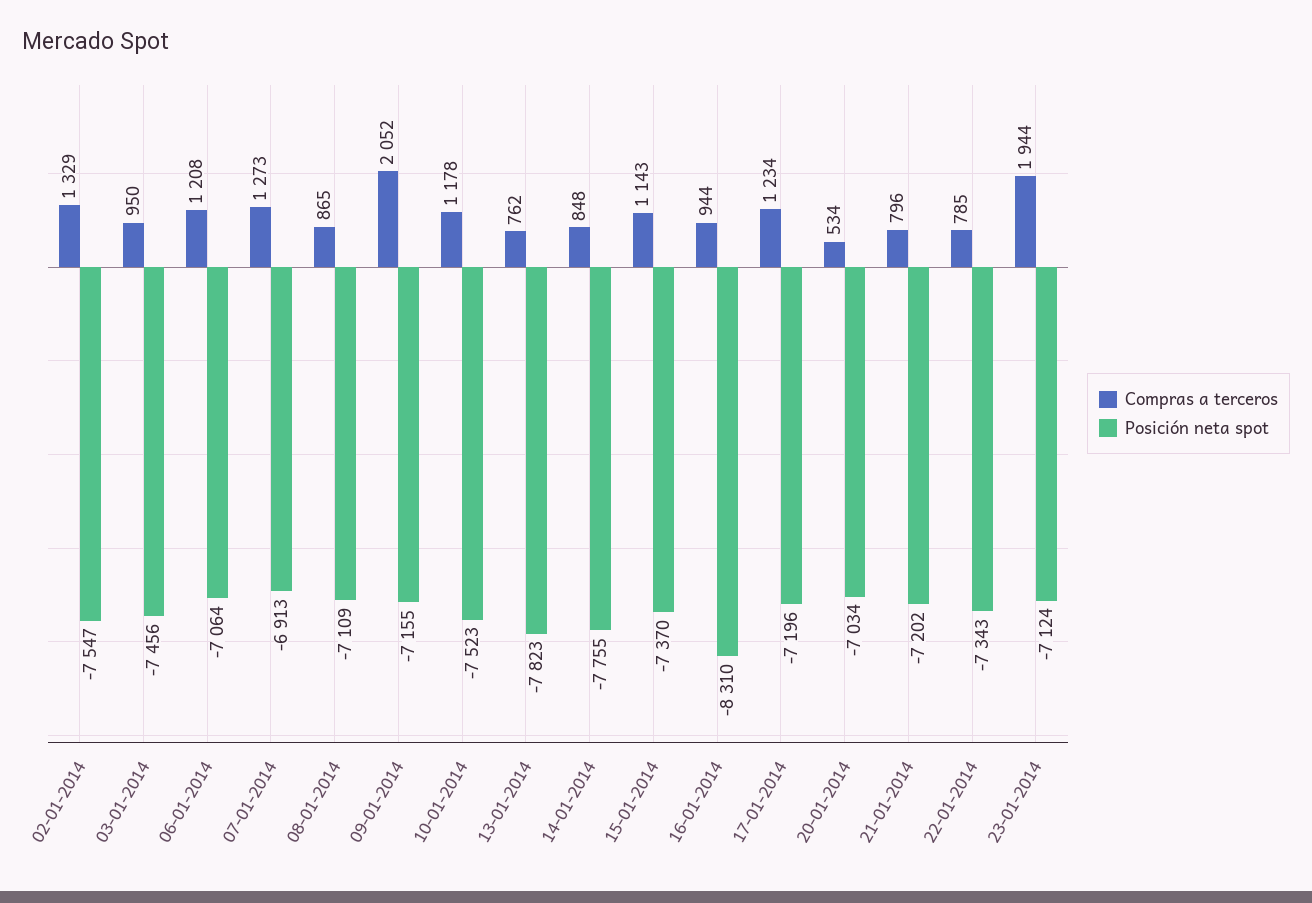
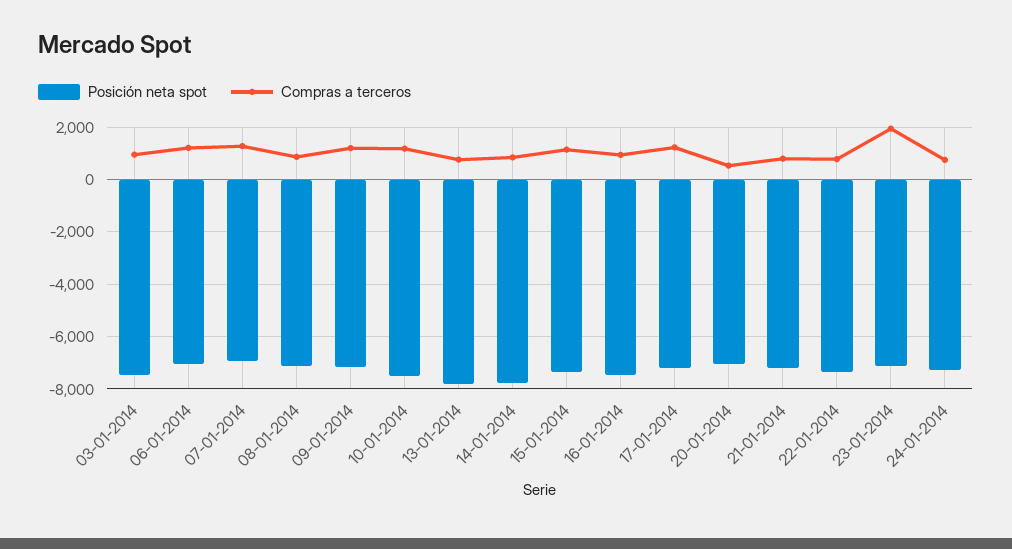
Compras a terceros, 02-01-2014: 1329 -> none
Posición neta spot, 02-01-2014: -7547 -> none
Compras a terceros, 09-01-2014: 2052 -> 1250
Posición neta spot, 16-01-2014: -8310 -> -7500
Posición neta spot, 24-01-2014: none -> -7250
Compras a terceros, 24-01-2014: none -> 750

